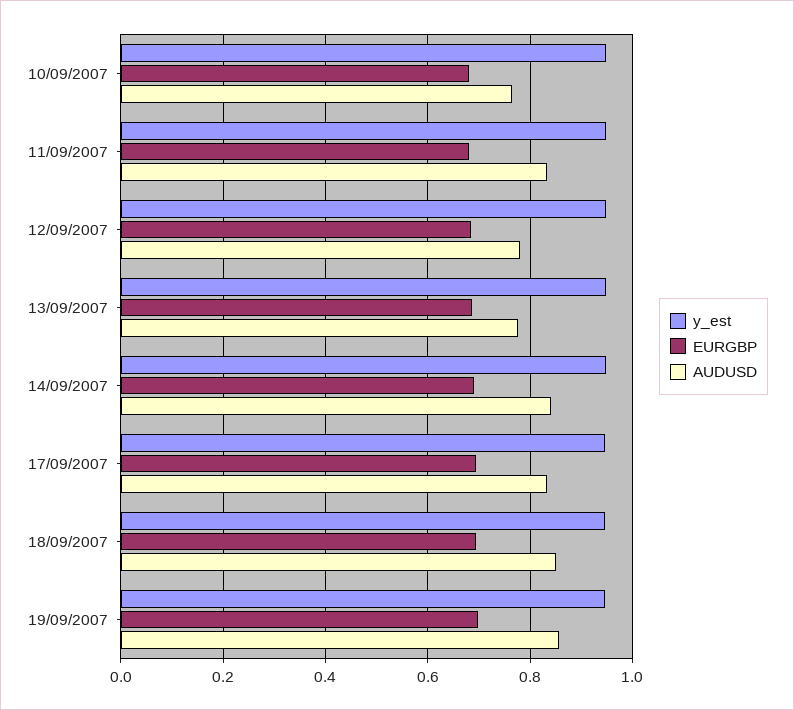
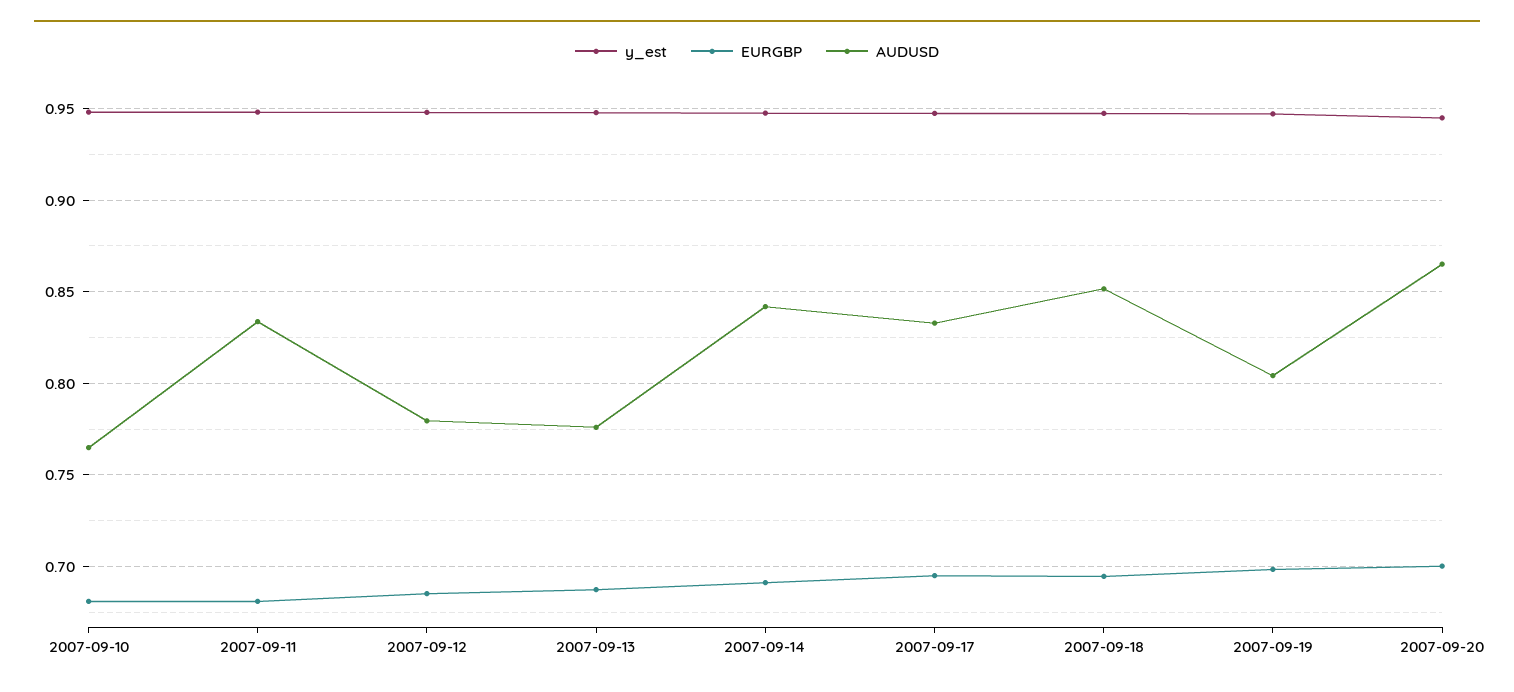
AUDUSD, 19/09/2007: 0.86 -> 0.805
y_est, 2007-09-20: none -> 0.945
EURGBP, 2007-09-20: none -> 0.7
AUDUSD, 2007-09-20: none -> 0.865

